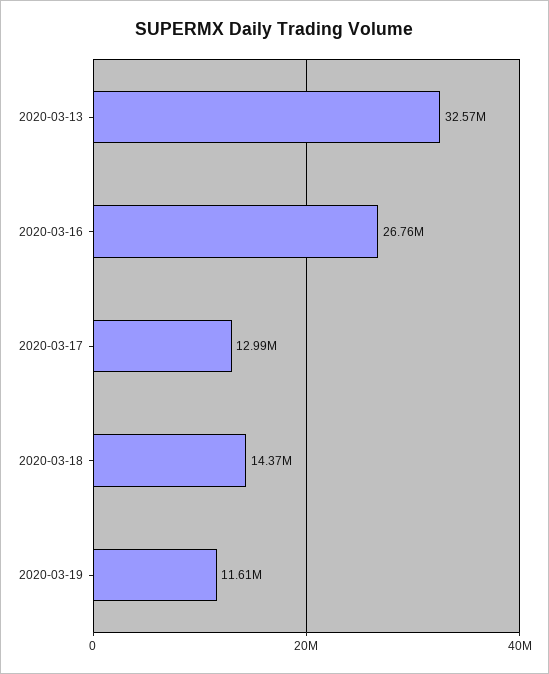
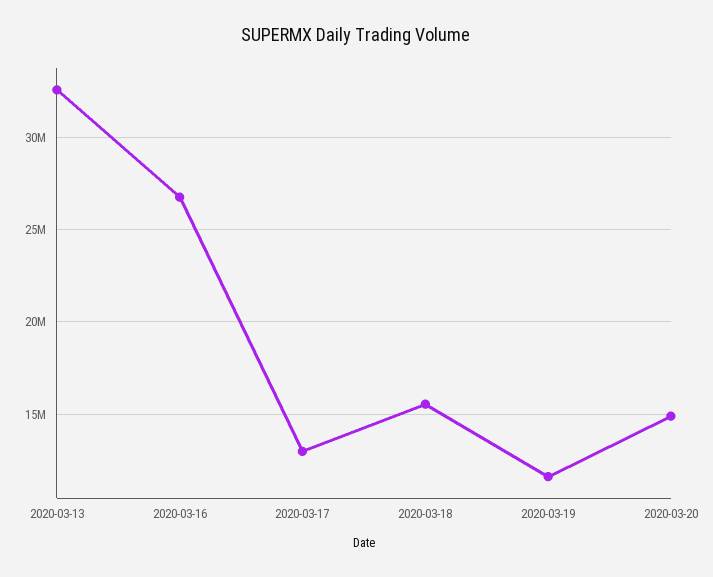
2020-03-18: 14370000 -> 15500000
2020-03-20: none -> 15000000

